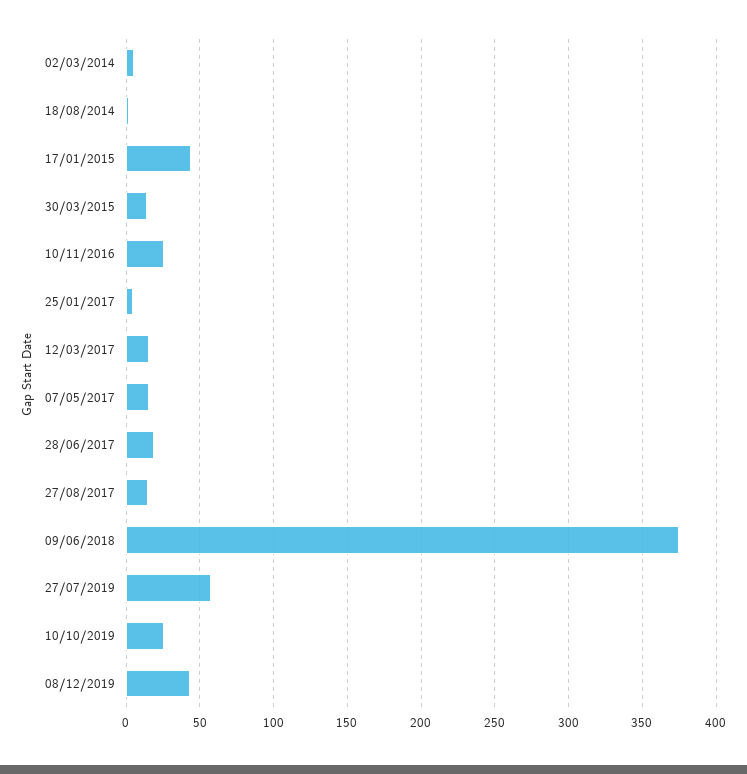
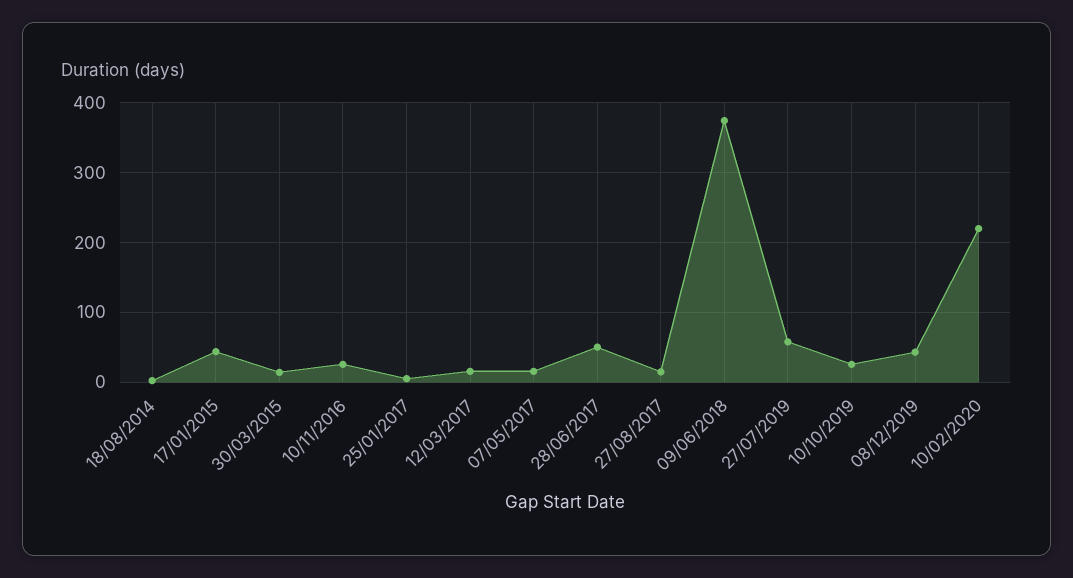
02/03/2014: 5 -> none
28/06/2017: 20 -> 50
10/02/2020: none -> 220

